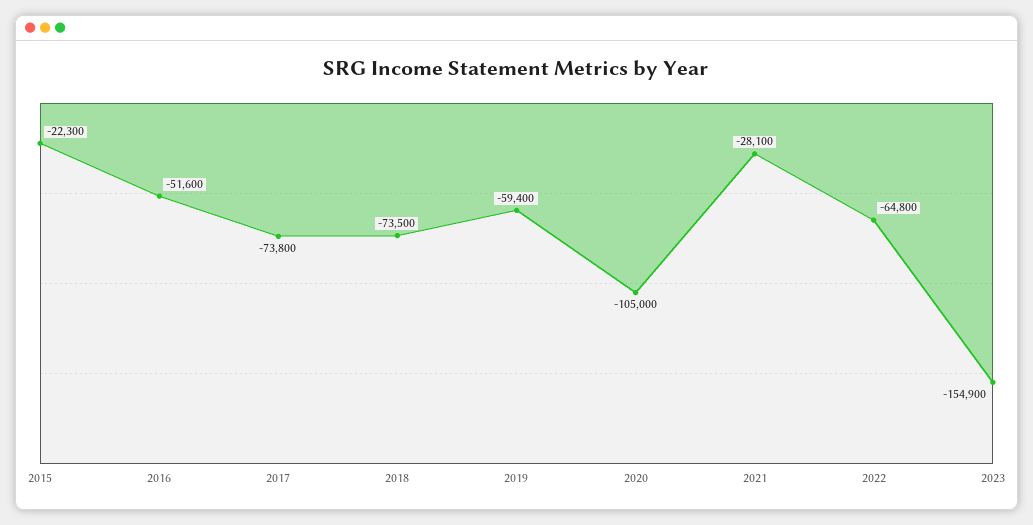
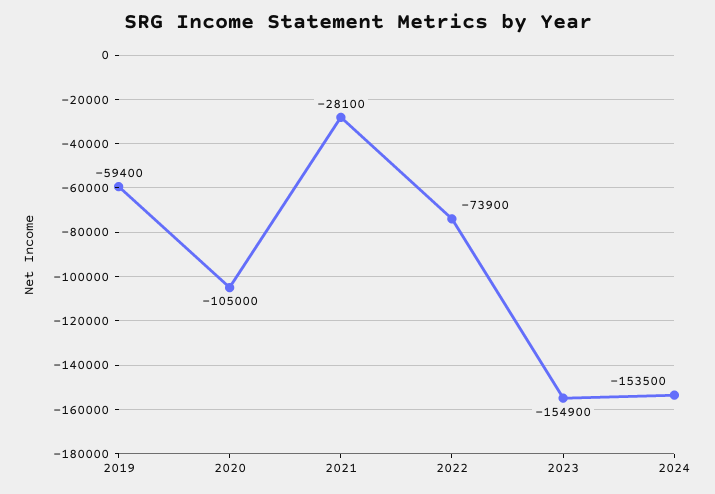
2015: -22300 -> none
2016: -51600 -> none
2017: -73800 -> none
2018: -73500 -> none
2022: -64800 -> -73900
2024: none -> -153500

